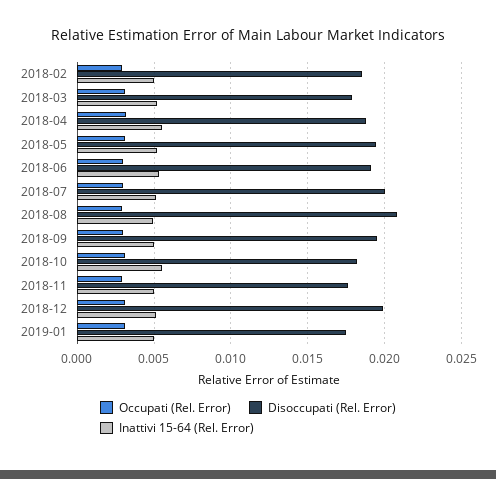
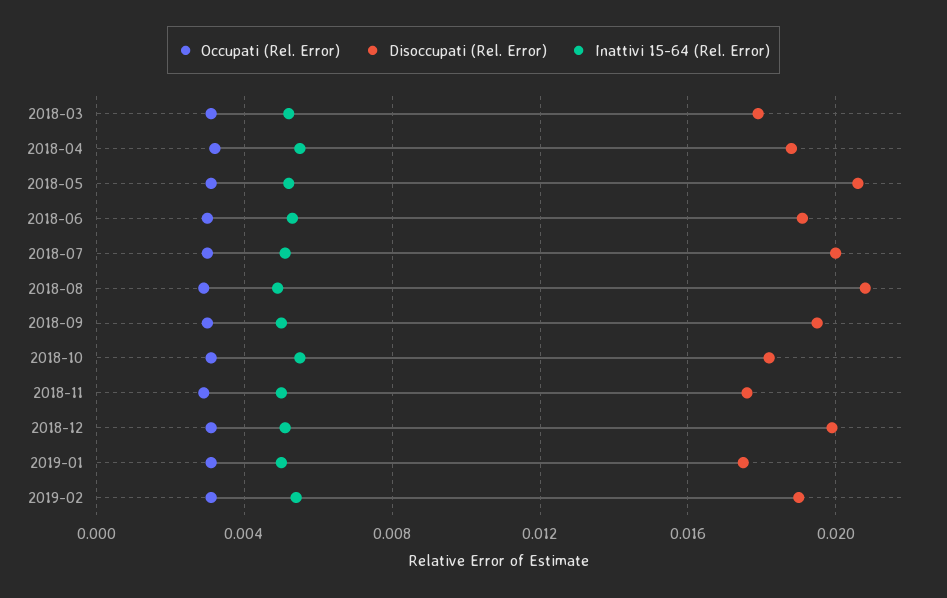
Occupati (Rel. Error), 2018-02: 0.003 -> none
Disoccupati (Rel. Error), 2018-02: 0.0185 -> none
Inattivi 15-64 (Rel. Error), 2018-02: 0.005 -> none
Disoccupati (Rel. Error), 2018-05: 0.0195 -> 0.0205
Occupati (Rel. Error), 2019-02: none -> 0.003
Disoccupati (Rel. Error), 2019-02: none -> 0.019
Inattivi 15-64 (Rel. Error), 2019-02: none -> 0.0055

